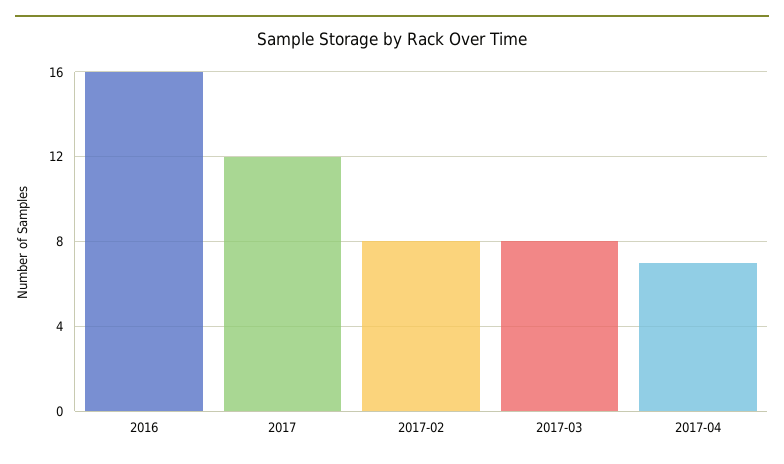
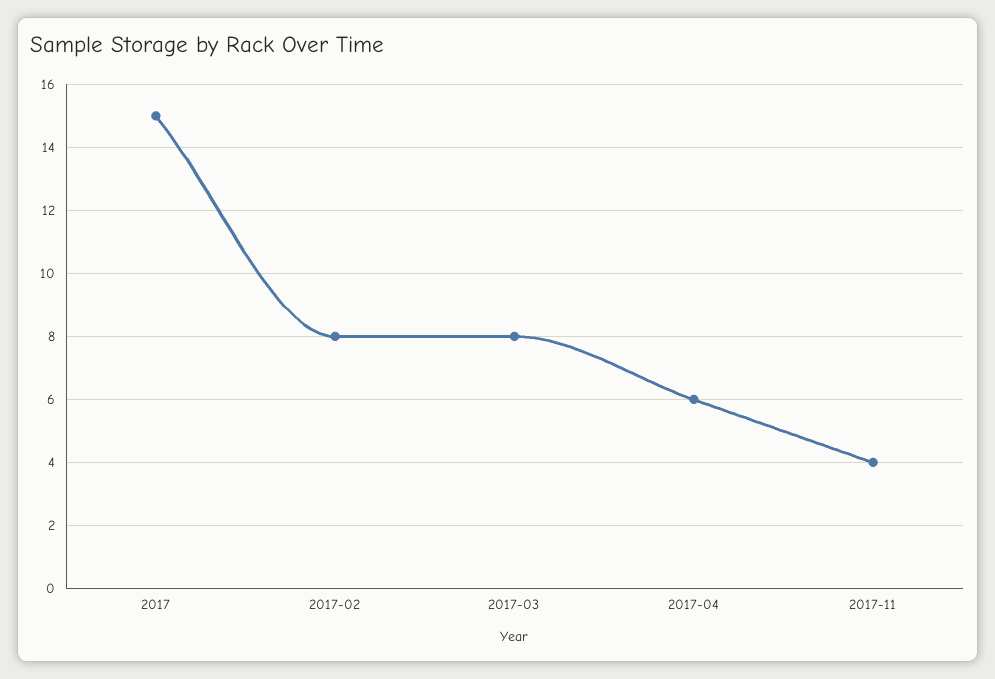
2016: 16 -> none
2017: 12 -> 15
2017-04: 7 -> 6
2017-11: none -> 4

